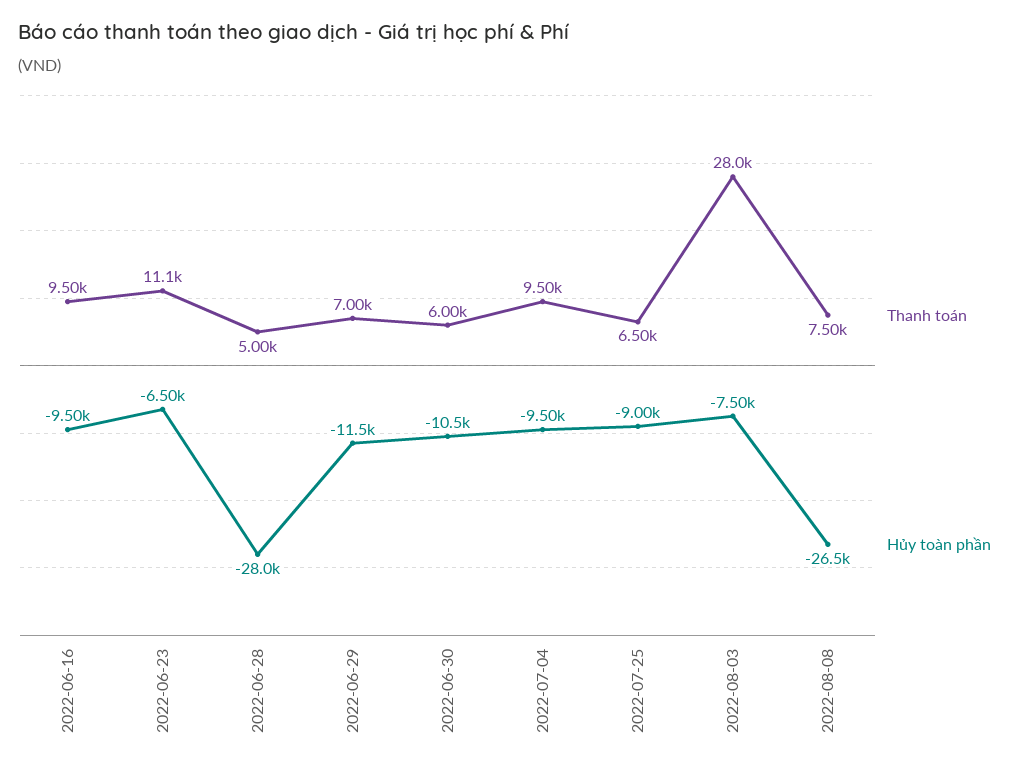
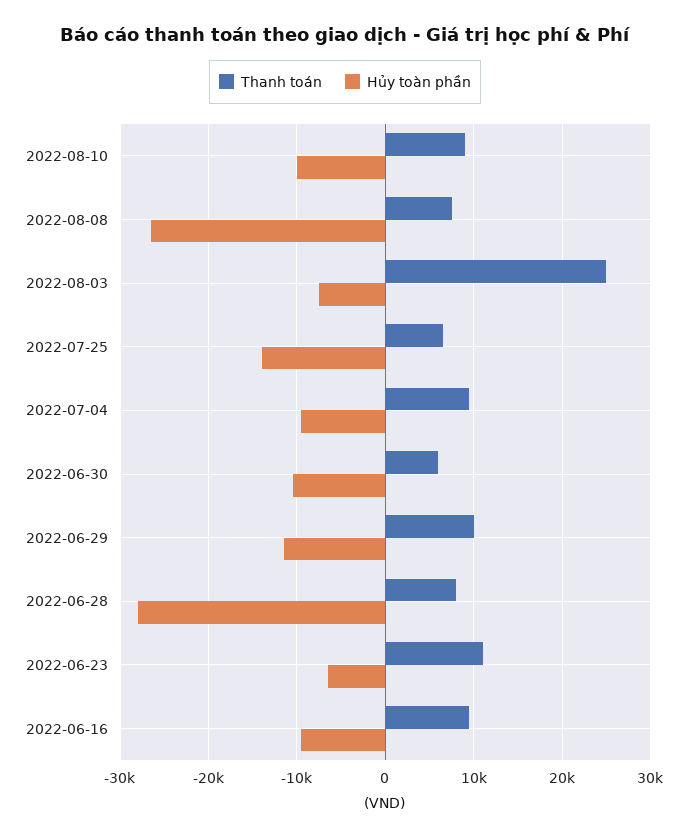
Thanh toán, 2022-06-28: 5000 -> 8000
Thanh toán, 2022-06-29: 7000 -> 10000
Hủy toàn phần, 2022-07-25: -9000 -> -14000
Thanh toán, 2022-08-03: 28000 -> 25000
Thanh toán, 2022-08-10: none -> 9000
Hủy toàn phần, 2022-08-10: none -> -10000

